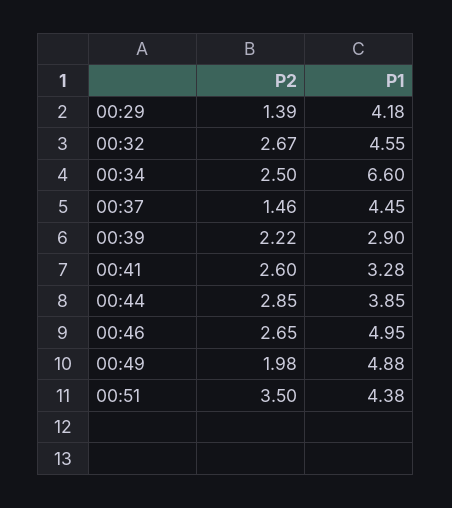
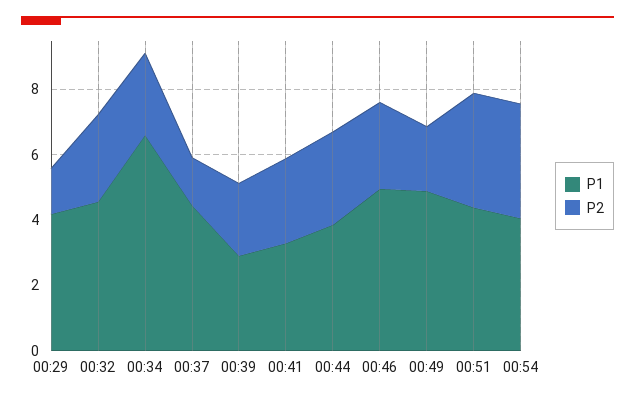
P1, 00:54: none -> 4
P2, 00:54: none -> 3.5

